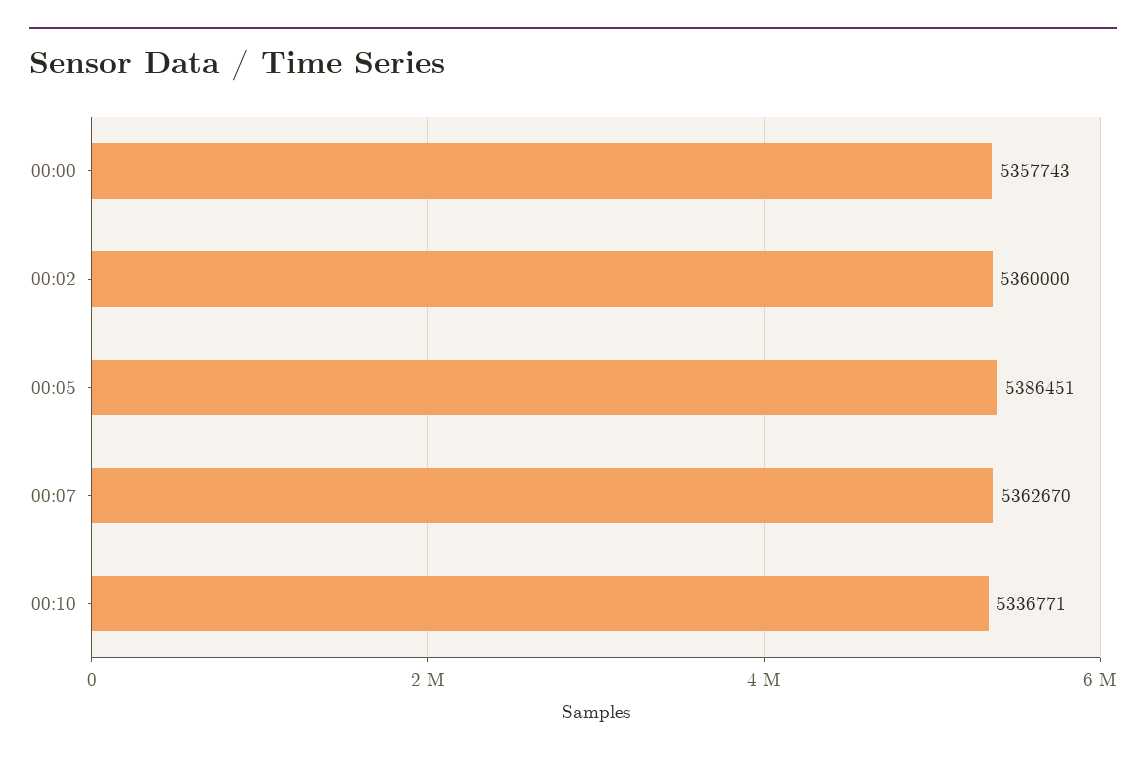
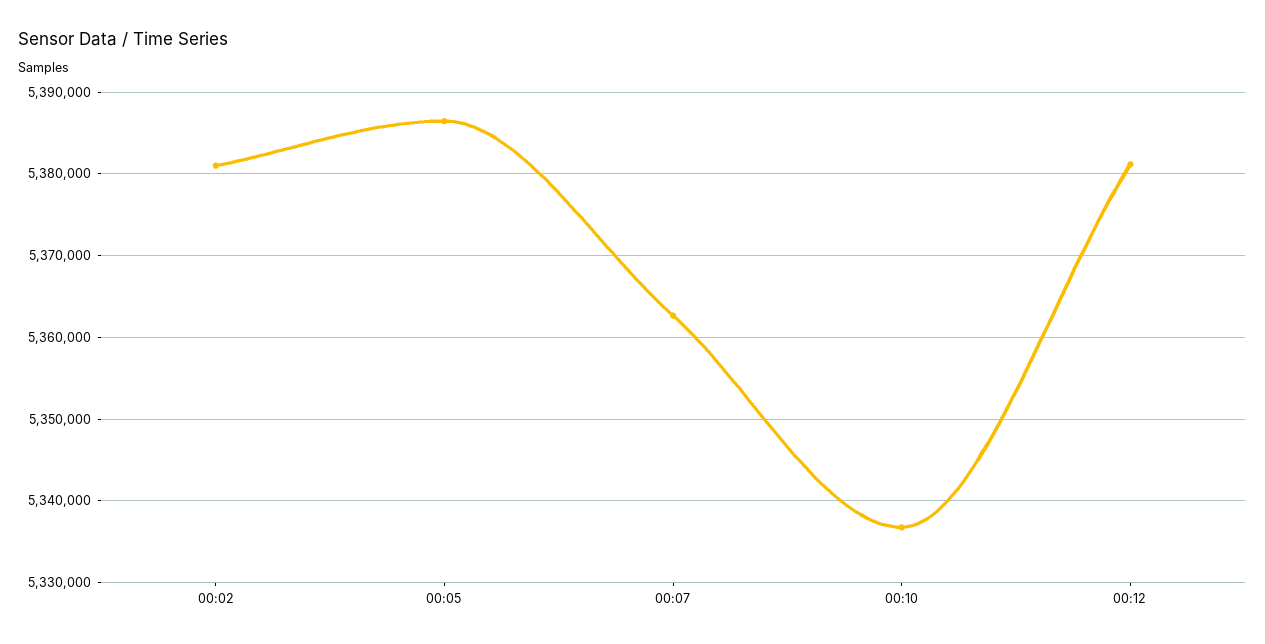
00:00: 5357743 -> none
00:02: 5360000 -> 5381000
00:12: none -> 5381000

